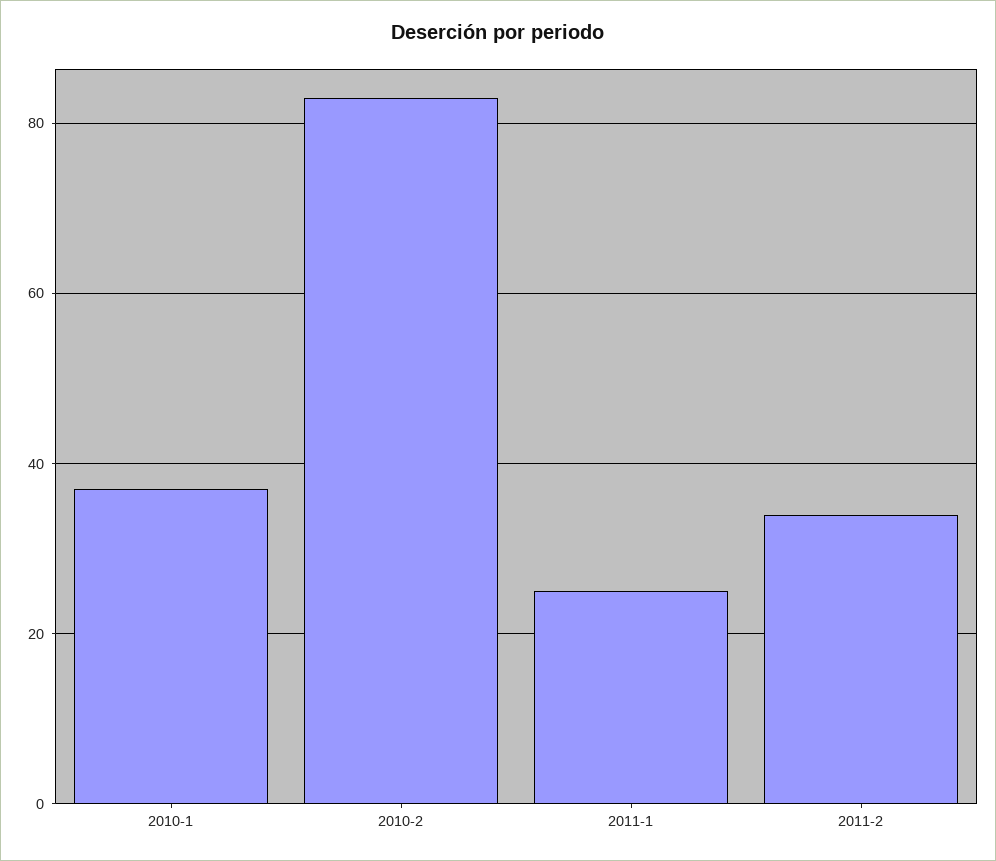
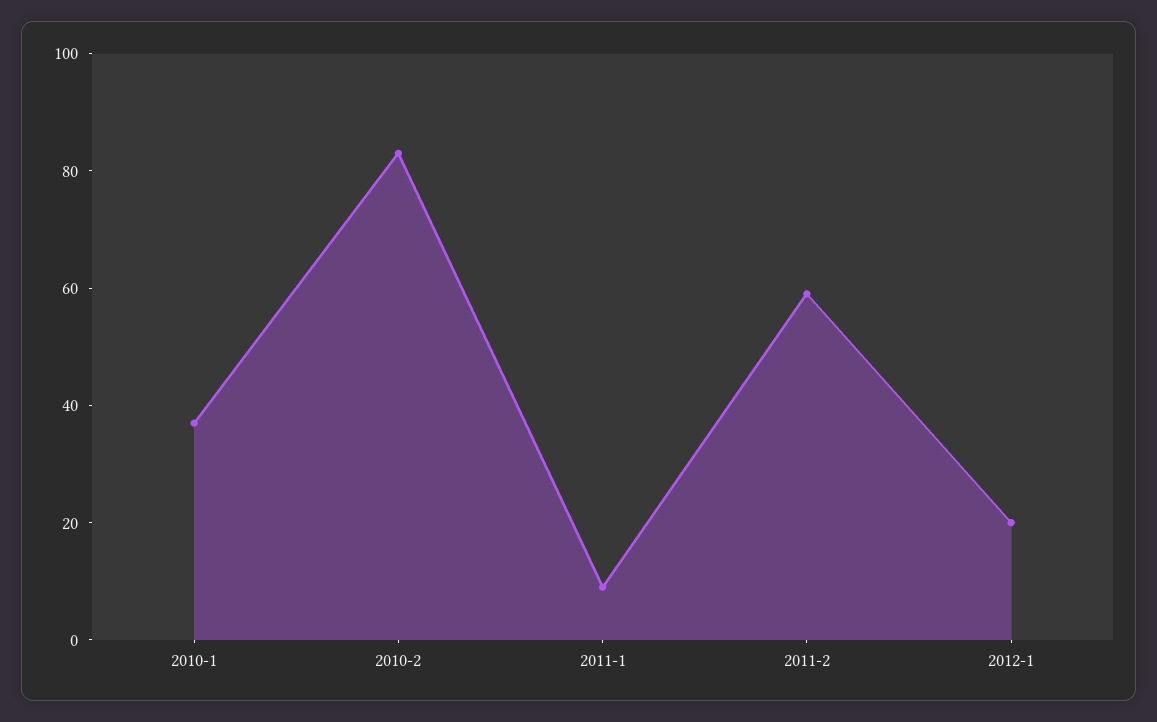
2011-1: 25 -> 10
2011-2: 35 -> 60
2012-1: none -> 20

